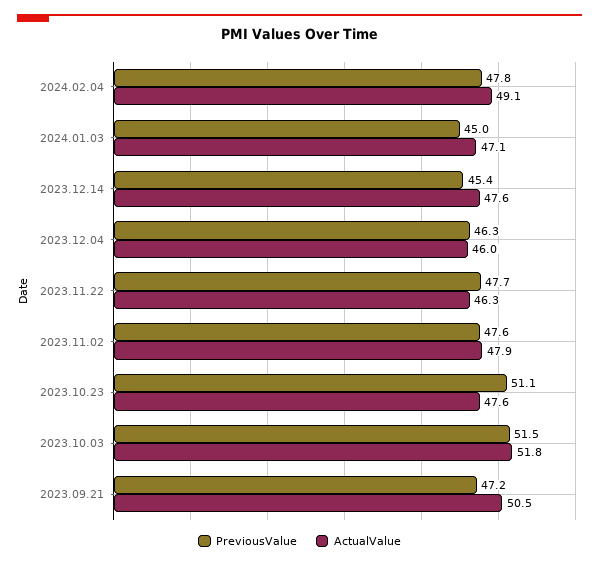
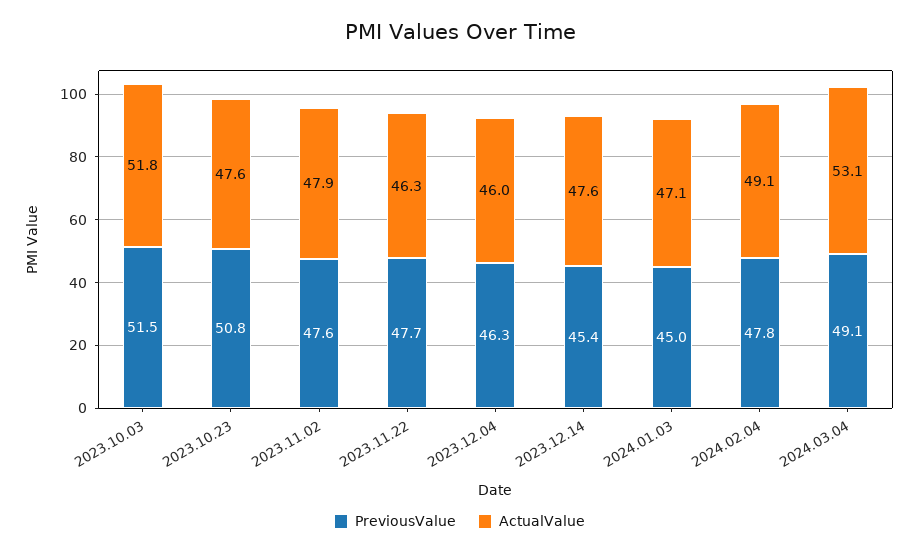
PreviousValue, 2023.10.23: 51.1 -> 50.8
PreviousValue, 2023.09.21: 47.2 -> none
ActualValue, 2023.09.21: 50.5 -> none
PreviousValue, 2024.03.04: none -> 49.1
ActualValue, 2024.03.04: none -> 53.1

